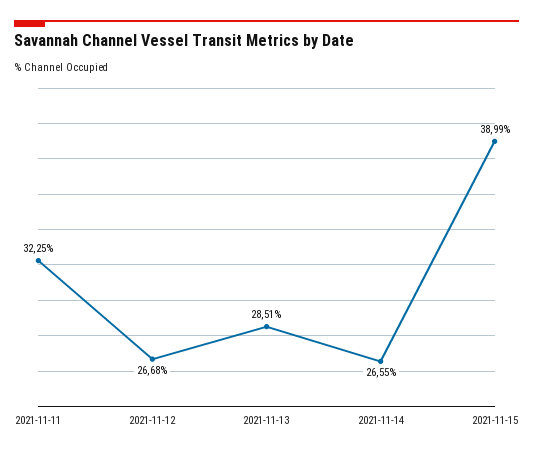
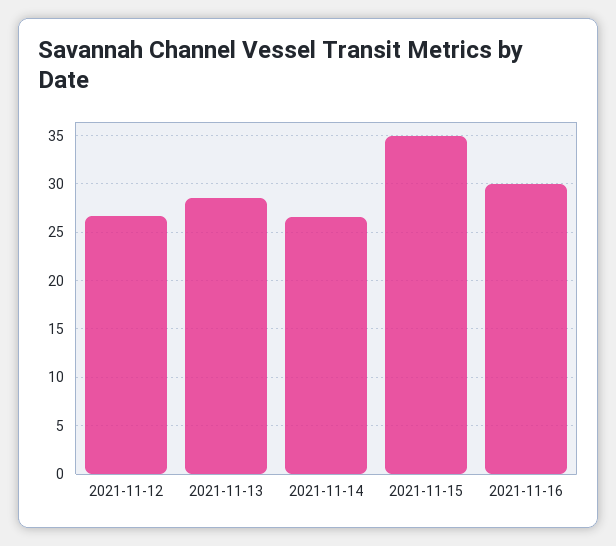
2021-11-11: 32.25 -> none
2021-11-15: 38.99 -> 35
2021-11-16: none -> 30

